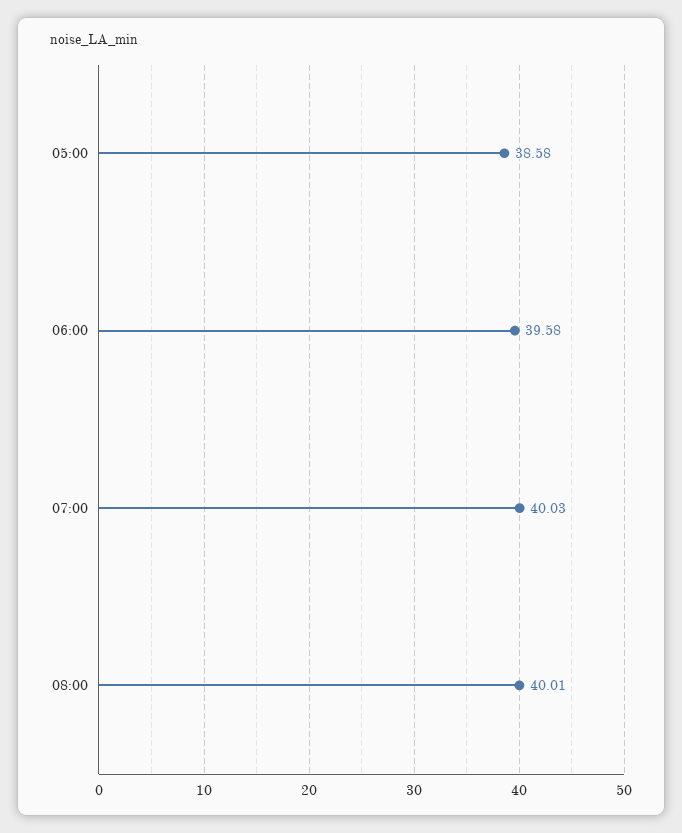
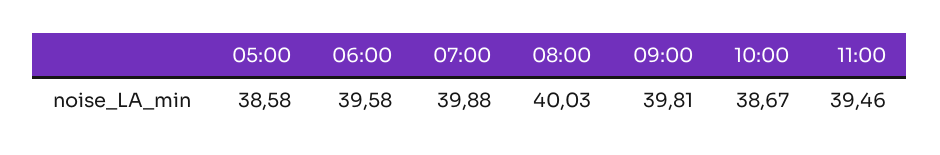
07:00: 40.03 -> 39.88
08:00: 40.01 -> 40.03
09:00: none -> 39.81
10:00: none -> 38.67
11:00: none -> 39.46

